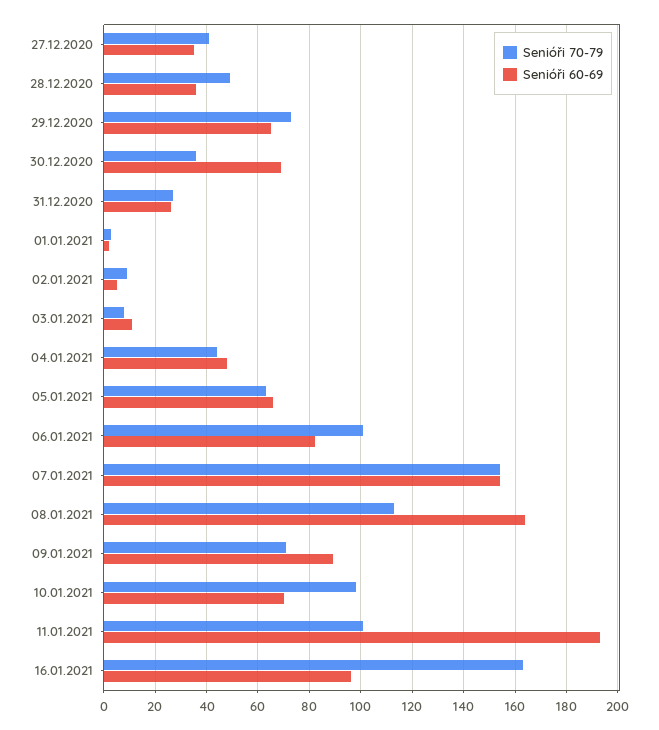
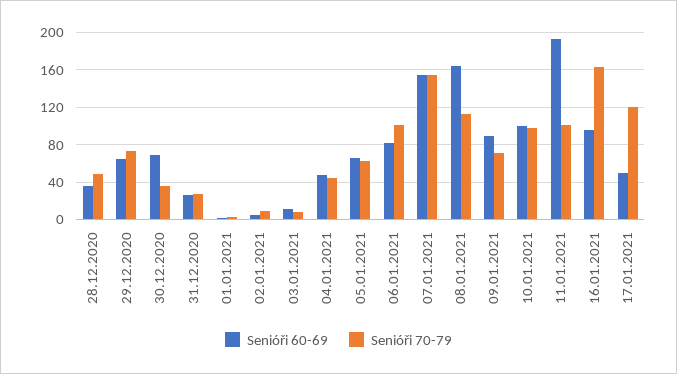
Senióři 70-79, 27.12.2020: 40 -> none
Senióři 60-69, 27.12.2020: 35 -> none
Senióři 60-69, 10.01.2021: 70 -> 100
Senióři 60-69, 17.01.2021: none -> 50
Senióři 70-79, 17.01.2021: none -> 120

